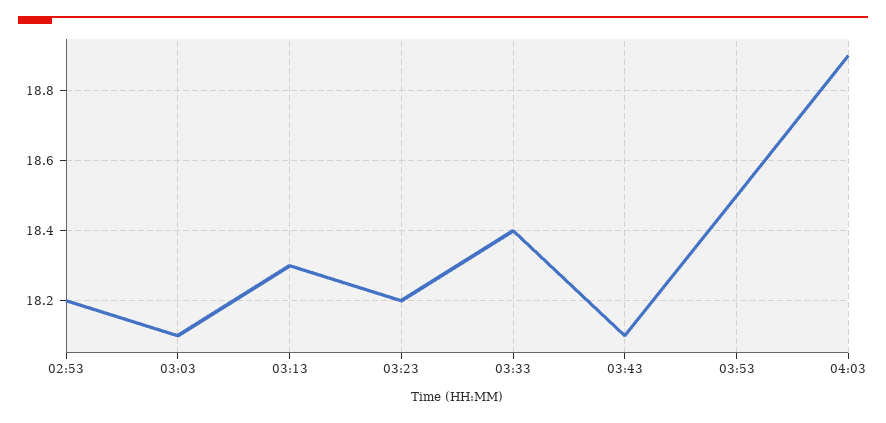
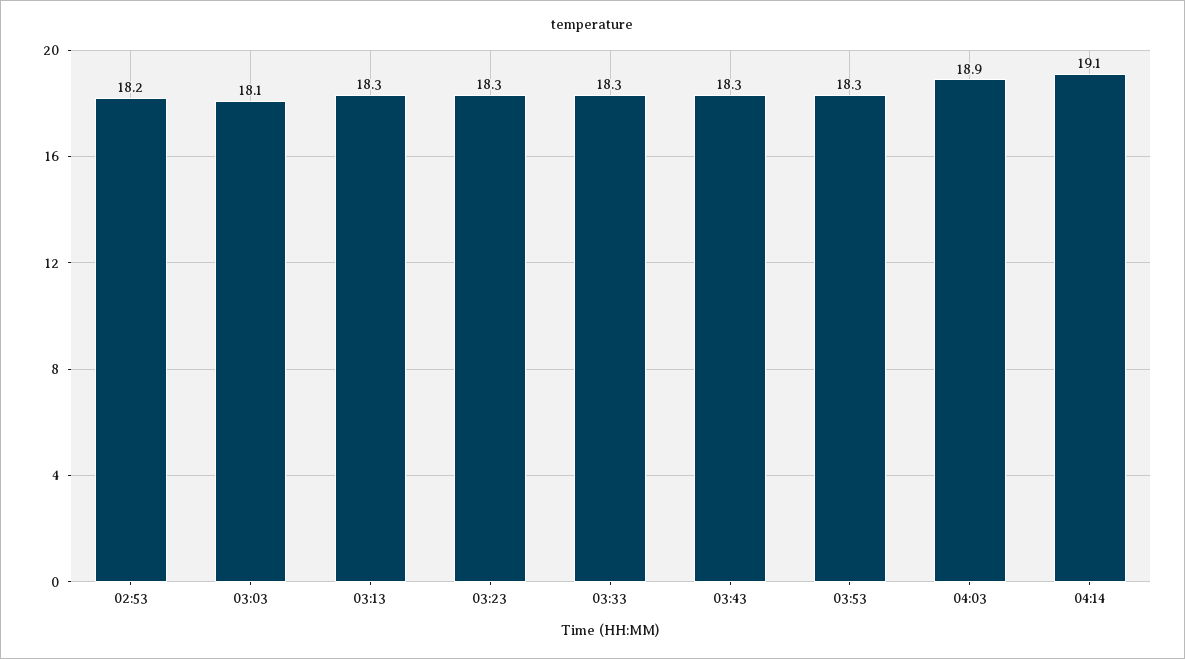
03:23: 18.2 -> 18.3
03:33: 18.4 -> 18.3
03:43: 18.1 -> 18.3
03:53: 18.5 -> 18.3
04:14: none -> 19.1

